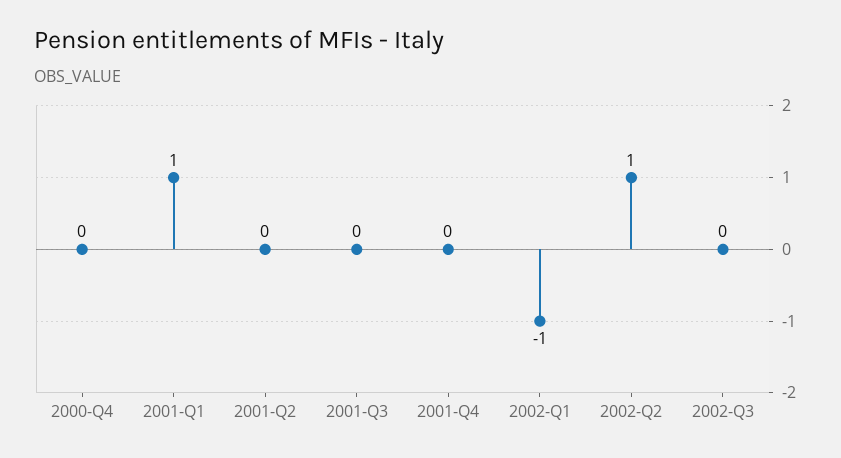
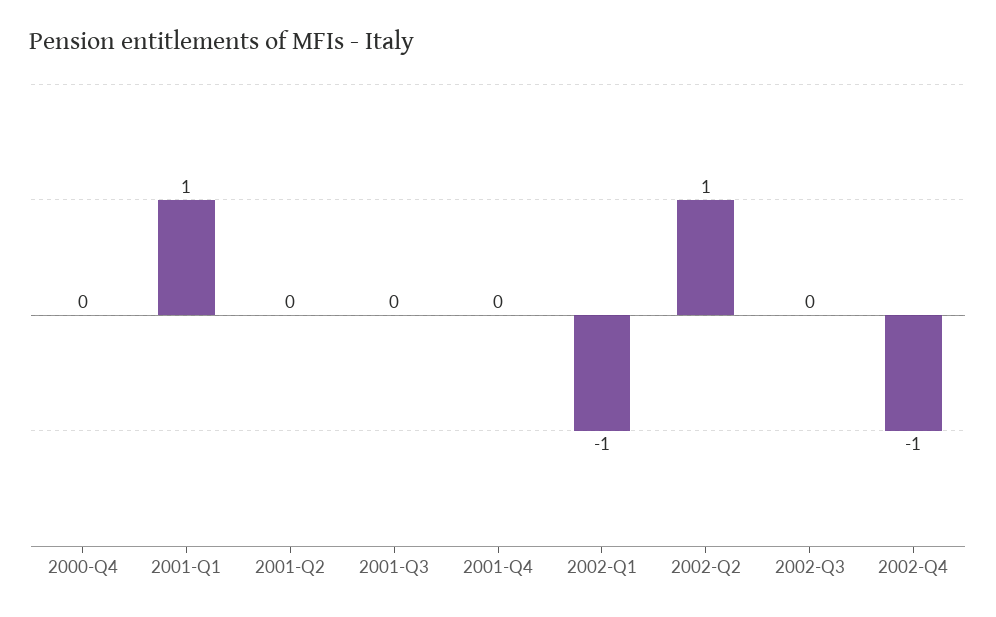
2002-Q4: none -> -1

